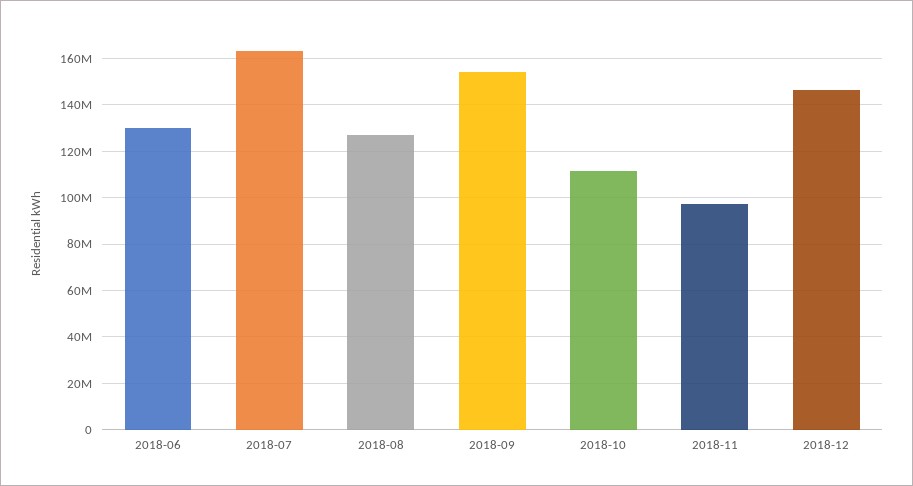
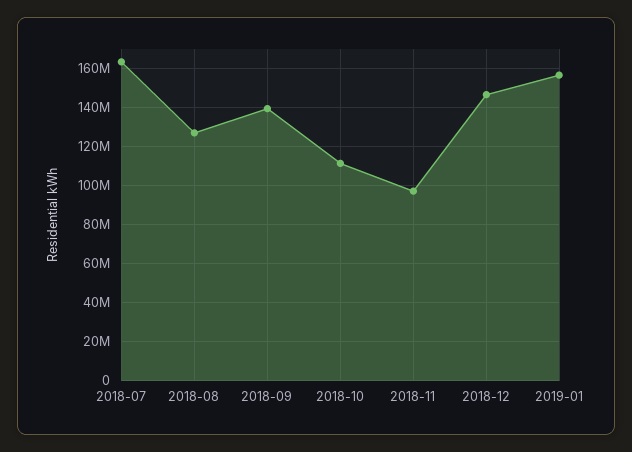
2018-06: 130000000 -> none
2018-09: 155000000 -> 140000000
2019-01: none -> 155000000

